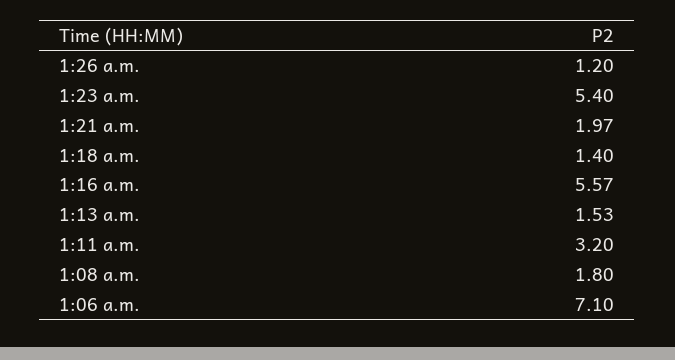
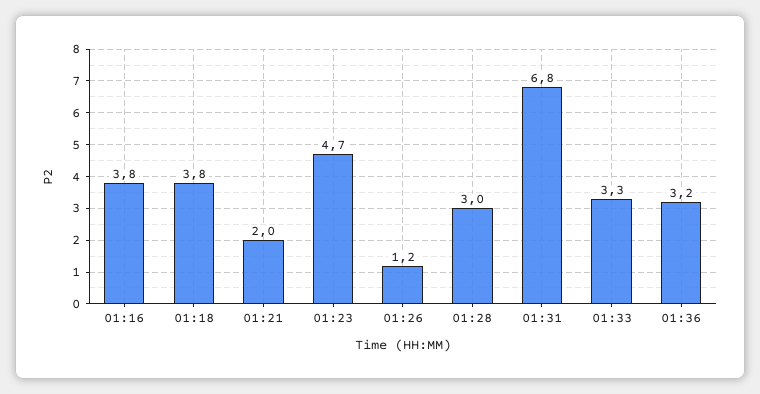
1:23 a.m.: 5.4 -> 4.7
1:18 a.m.: 1.4 -> 3.8
1:16 a.m.: 5.57 -> 3.8
1:13 a.m.: 1.53 -> none
1:11 a.m.: 3.2 -> none
1:08 a.m.: 1.8 -> none
1:06 a.m.: 7.1 -> none
01:28: none -> 3
01:31: none -> 6.8
01:33: none -> 3.3
01:36: none -> 3.2

